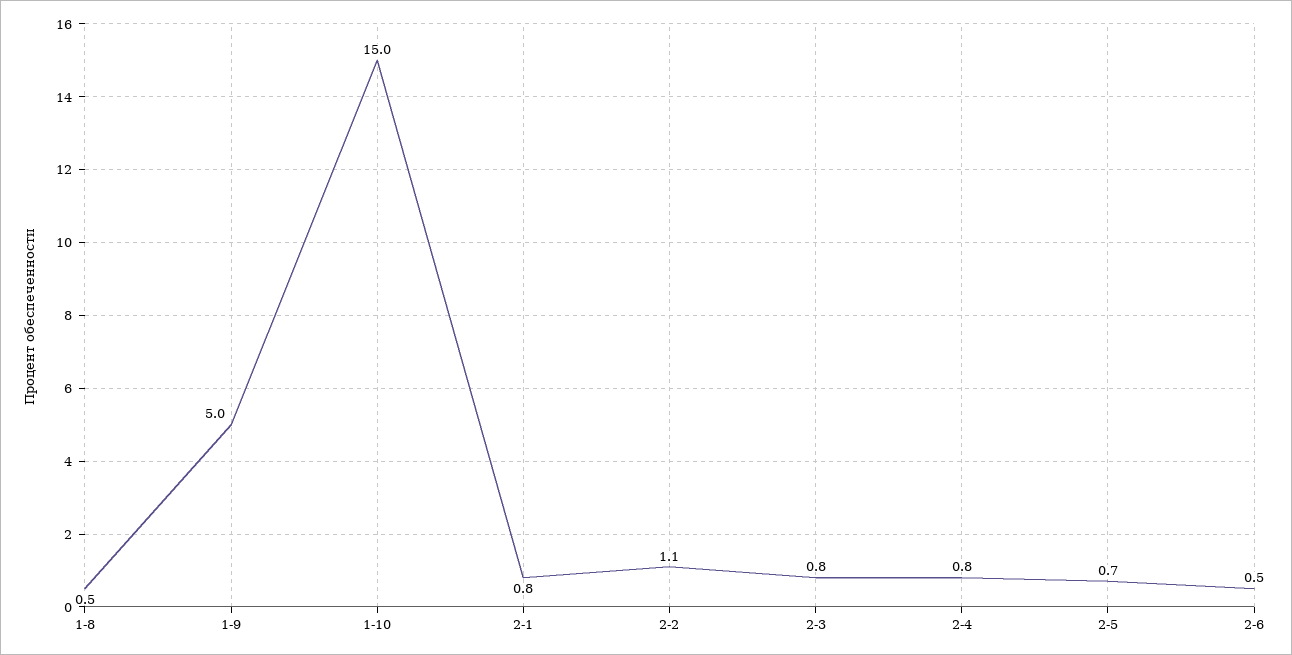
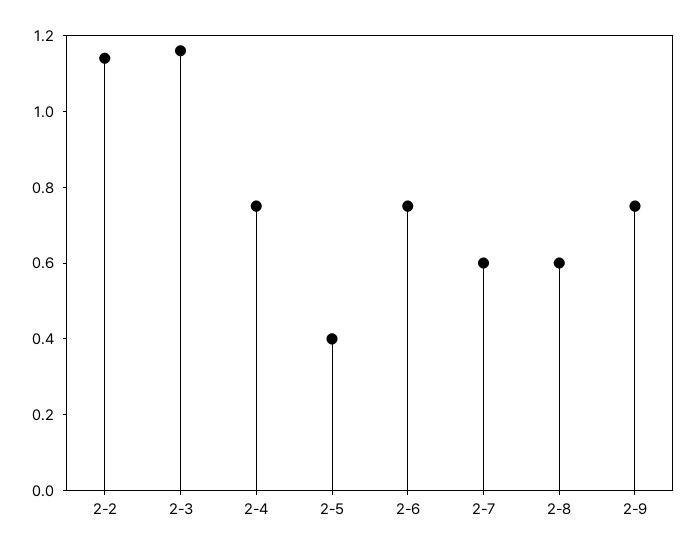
1-8: 0.5 -> none
1-9: 5 -> none
1-10: 15 -> none
2-1: 0.8 -> none
2-3: 0.8 -> 1.15
2-5: 0.7 -> 0.4
2-6: 0.5 -> 0.75
2-7: none -> 0.6
2-8: none -> 0.6
2-9: none -> 0.75

